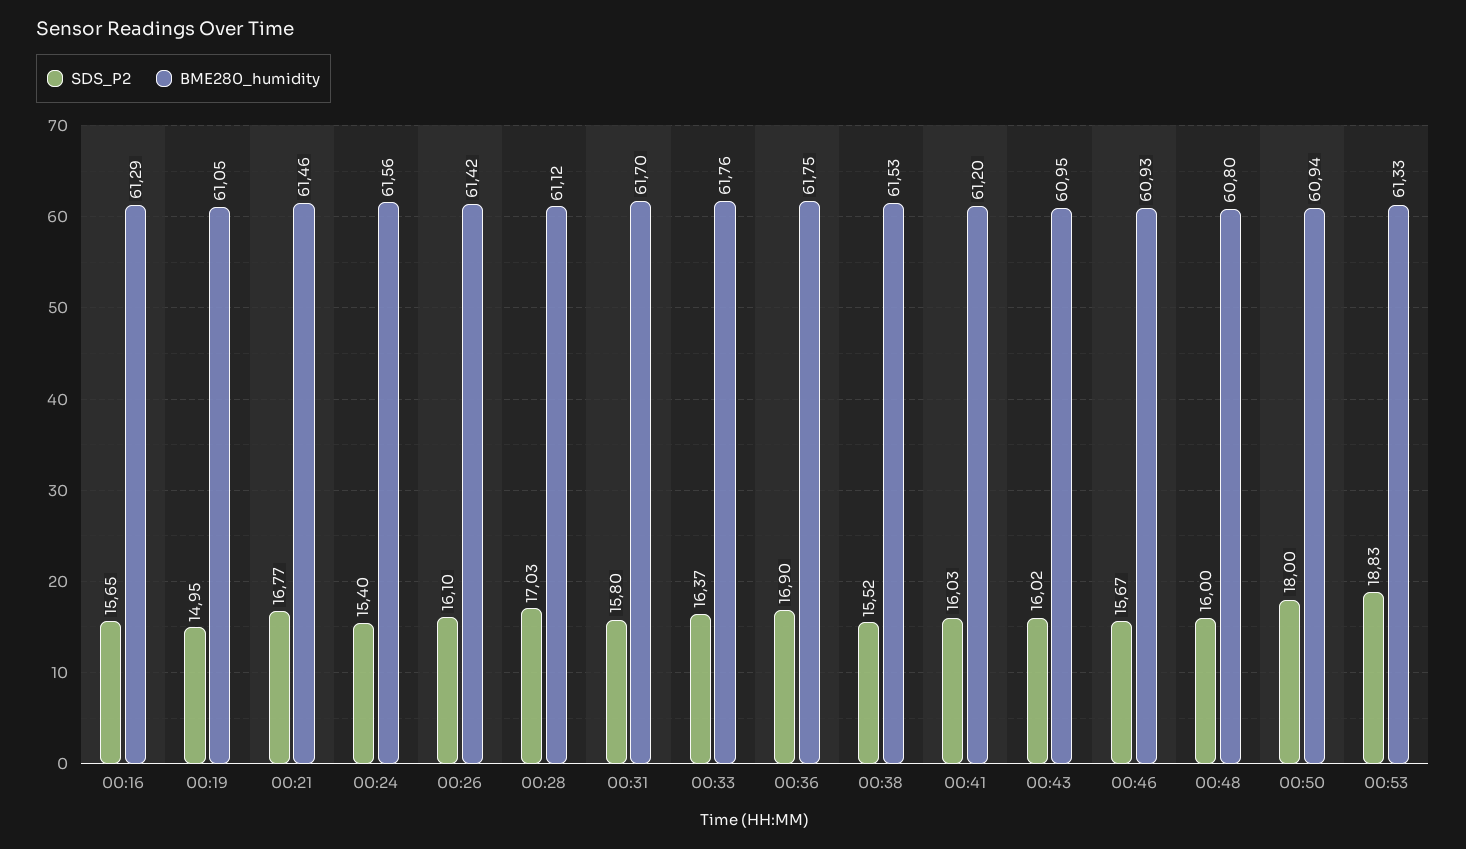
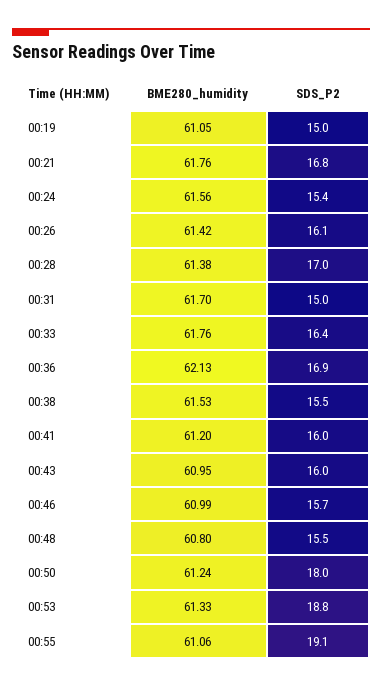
SDS_P2, 00:16: 15.65 -> none
BME280_humidity, 00:16: 61.29 -> none
BME280_humidity, 00:21: 61.46 -> 61.76
BME280_humidity, 00:28: 61.12 -> 61.38
SDS_P2, 00:31: 15.8 -> 15
BME280_humidity, 00:36: 61.75 -> 62.13
BME280_humidity, 00:46: 60.93 -> 60.99
SDS_P2, 00:48: 16 -> 15.5
BME280_humidity, 00:50: 60.94 -> 61.24
BME280_humidity, 00:55: none -> 61.06
SDS_P2, 00:55: none -> 19.1

